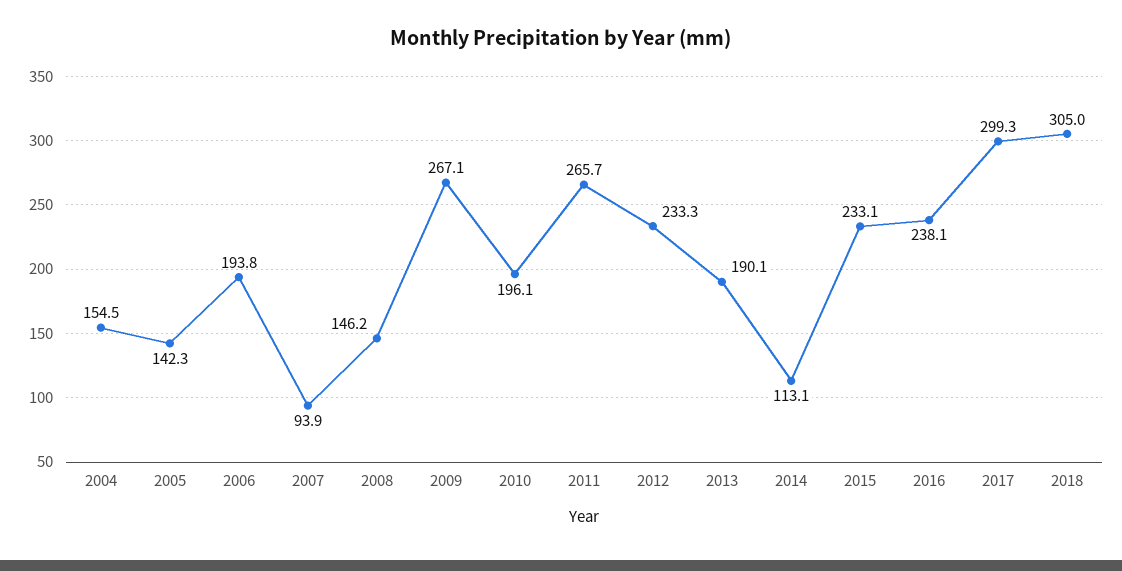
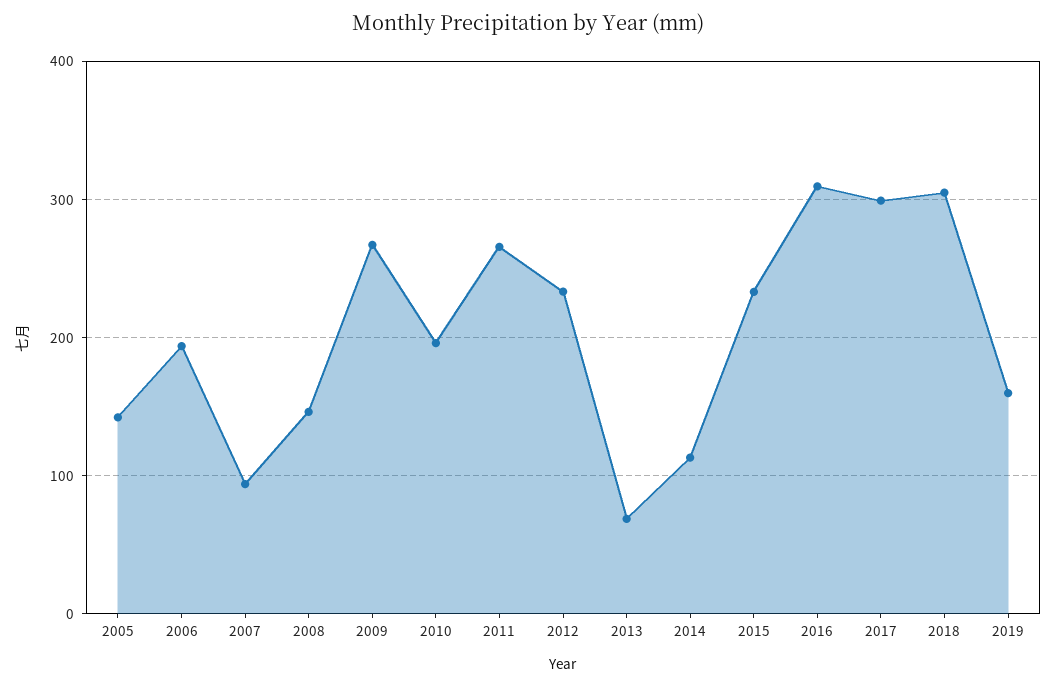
2004: 154.5 -> none
2013: 190.1 -> 70
2016: 238.1 -> 310
2019: none -> 160

